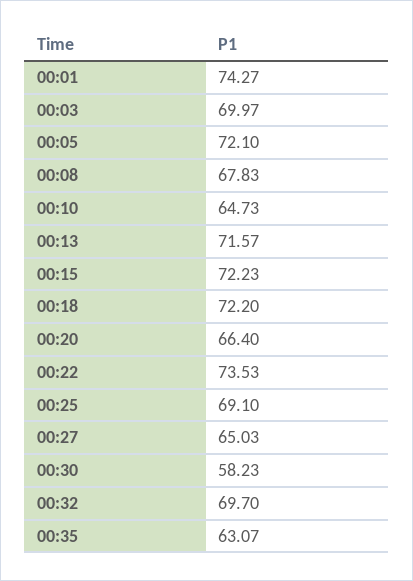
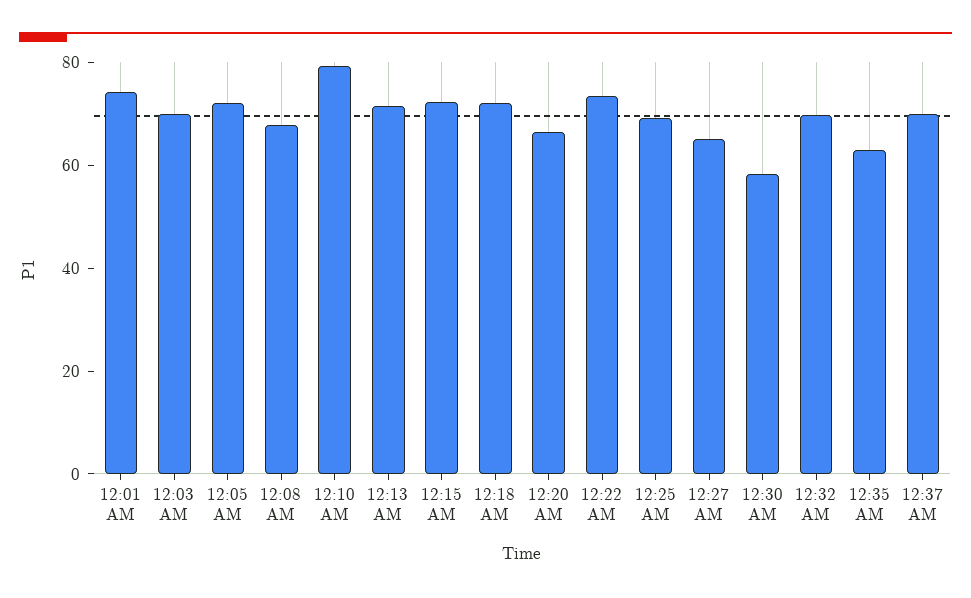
00:10: 64.73 -> 80
12:37 AM: none -> 70

